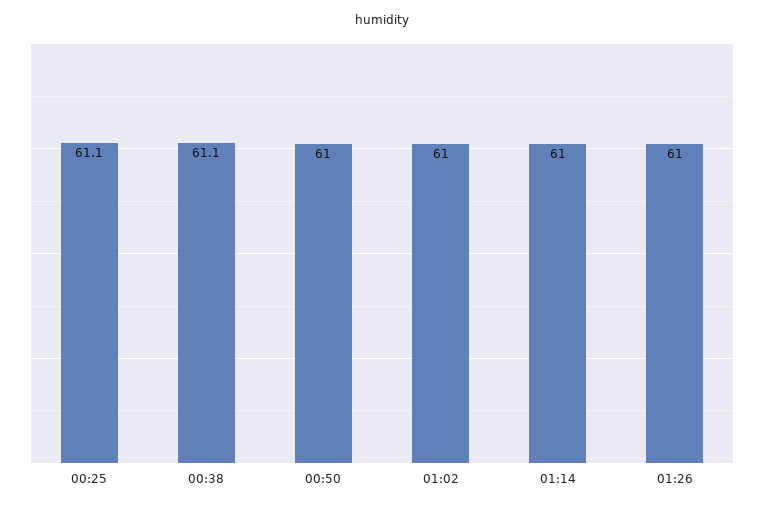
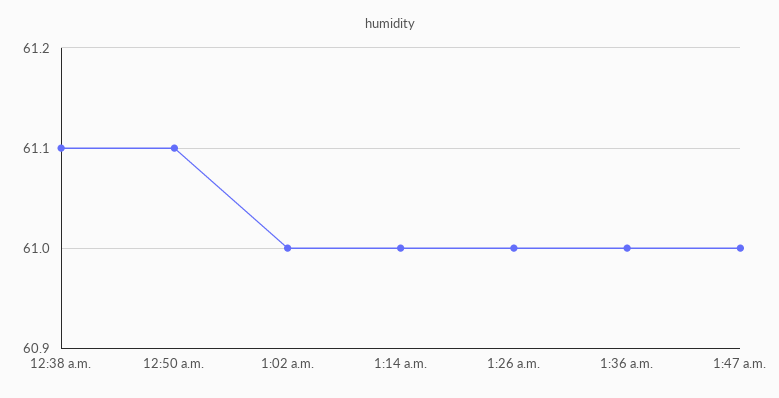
00:25: 61.1 -> none
00:50: 61 -> 61.1
1:36 a.m.: none -> 61
1:47 a.m.: none -> 61

